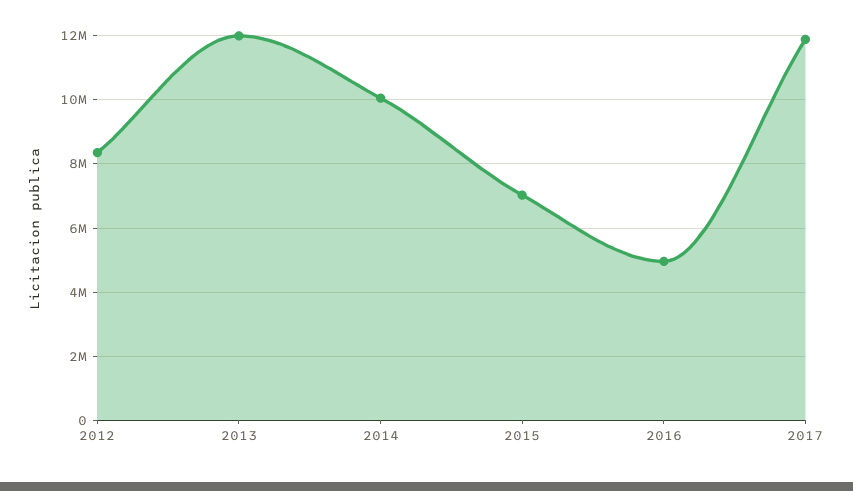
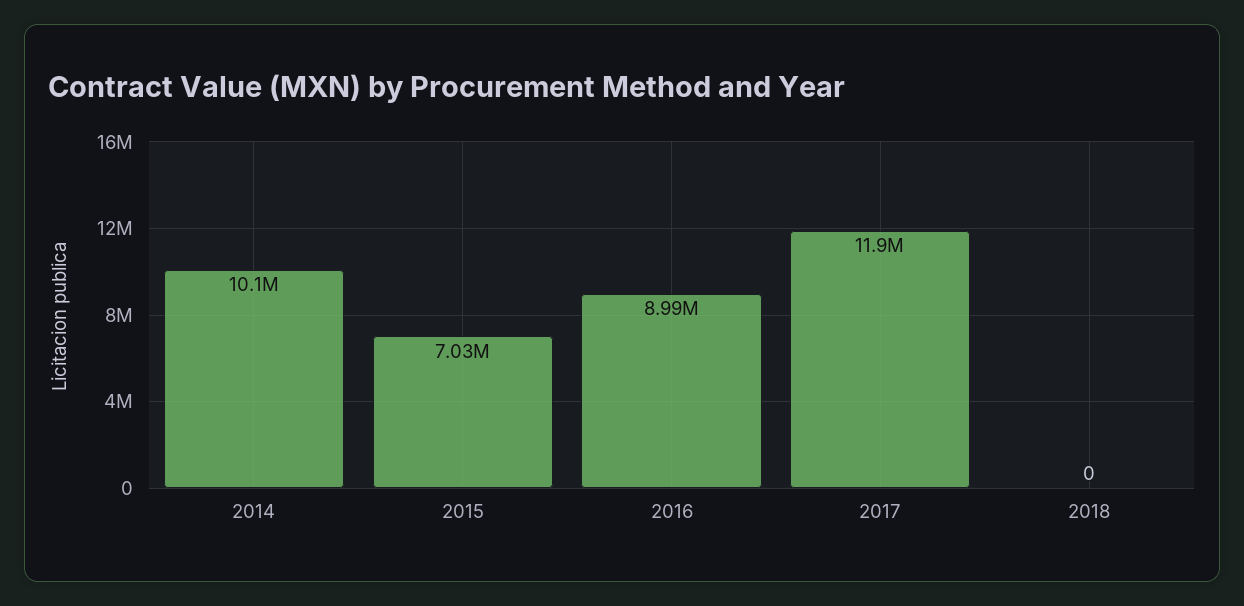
2012: 8400000 -> none
2013: 12000000 -> none
2016: 5000000 -> 8990000
2018: none -> 0

